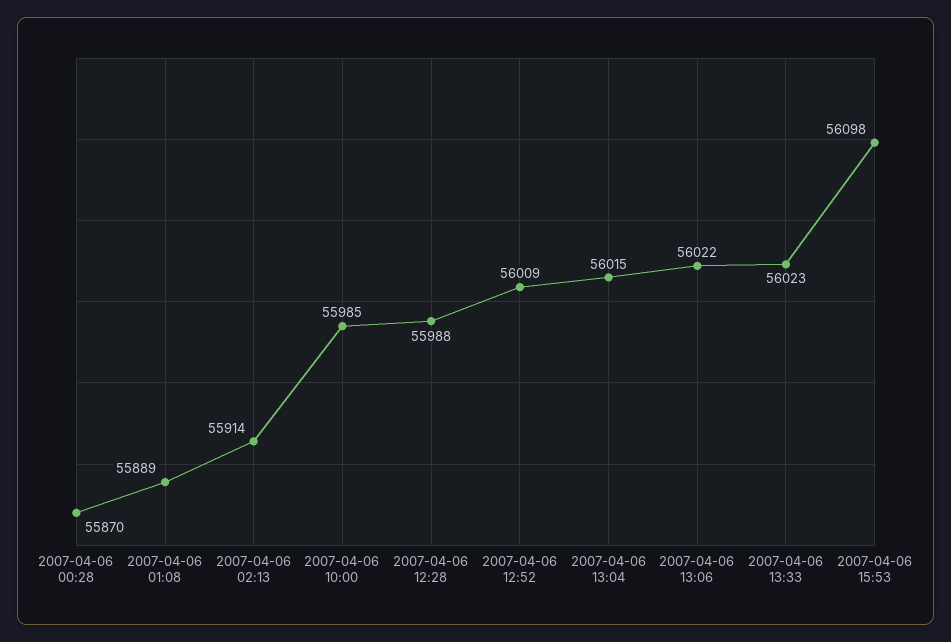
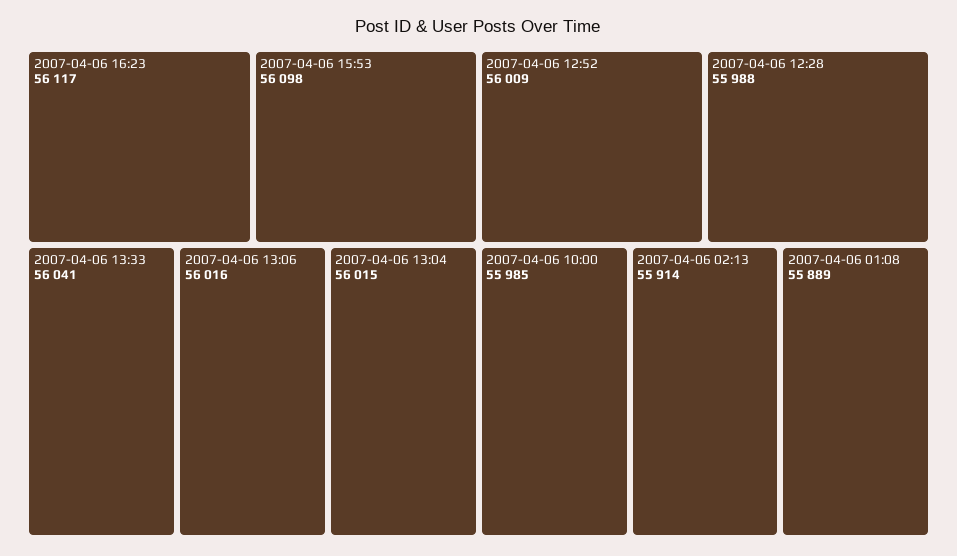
2007-04-06 00:28: 55870 -> none
2007-04-06 13:06: 56022 -> 56016
2007-04-06 13:33: 56023 -> 56041
2007-04-06 16:23: none -> 56117

